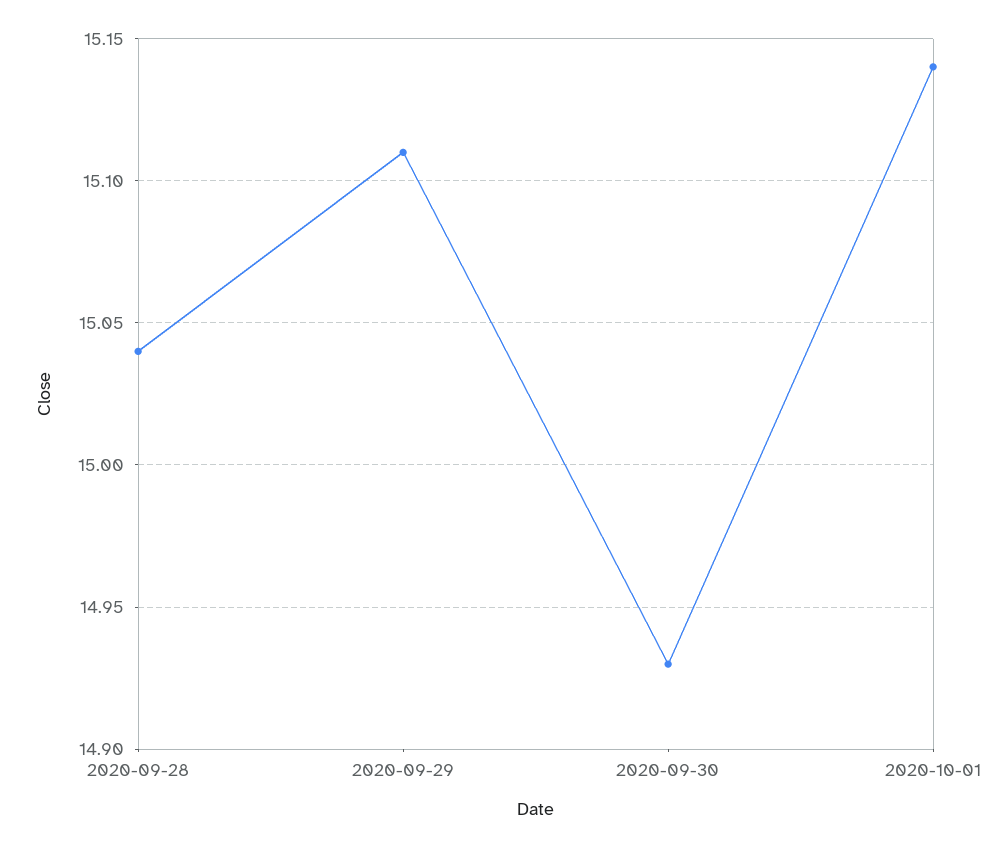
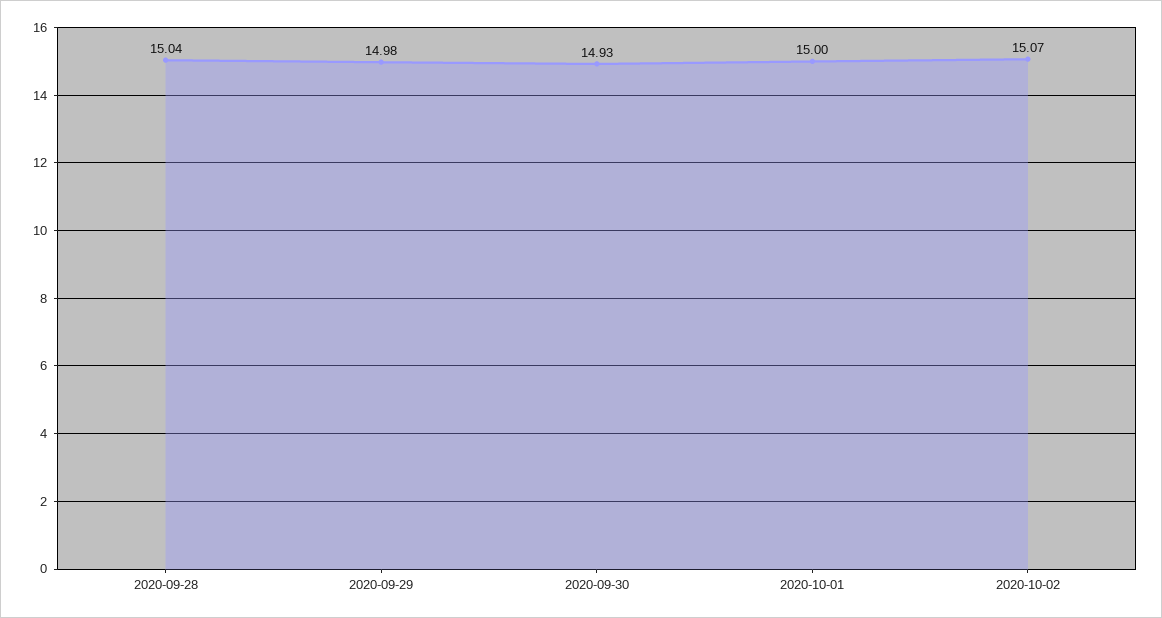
2020-09-29: 15.11 -> 14.98
2020-10-01: 15.14 -> 15
2020-10-02: none -> 15.07

